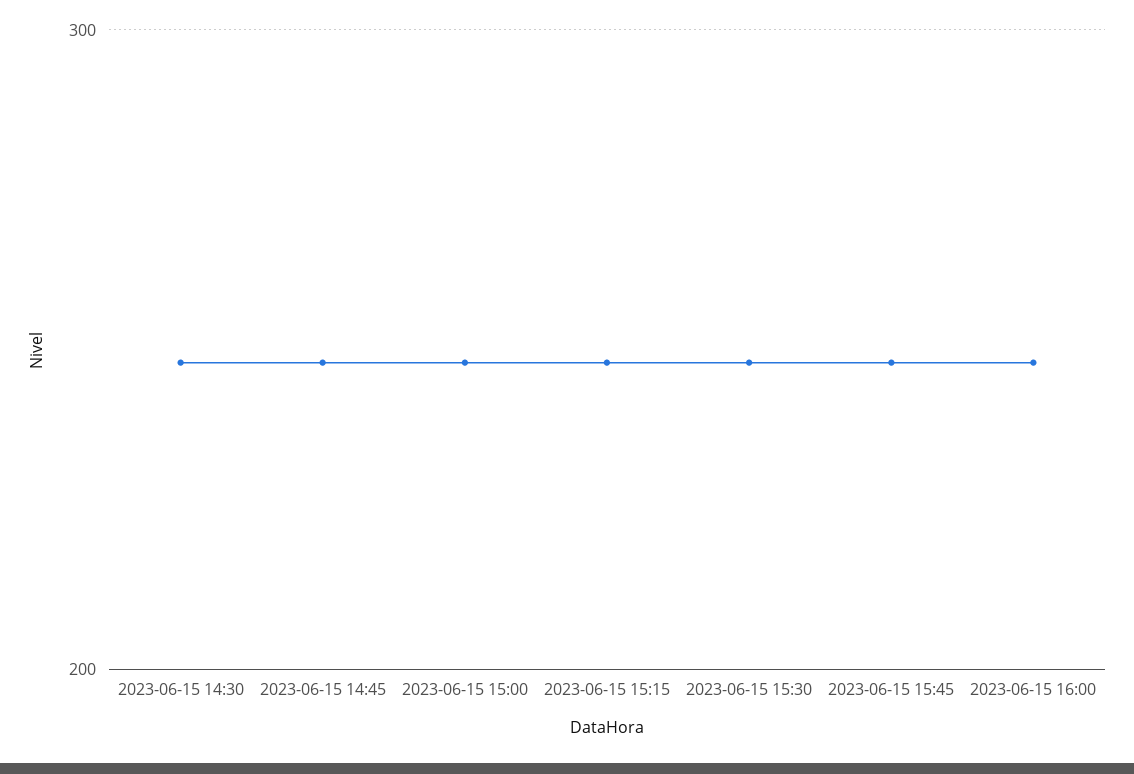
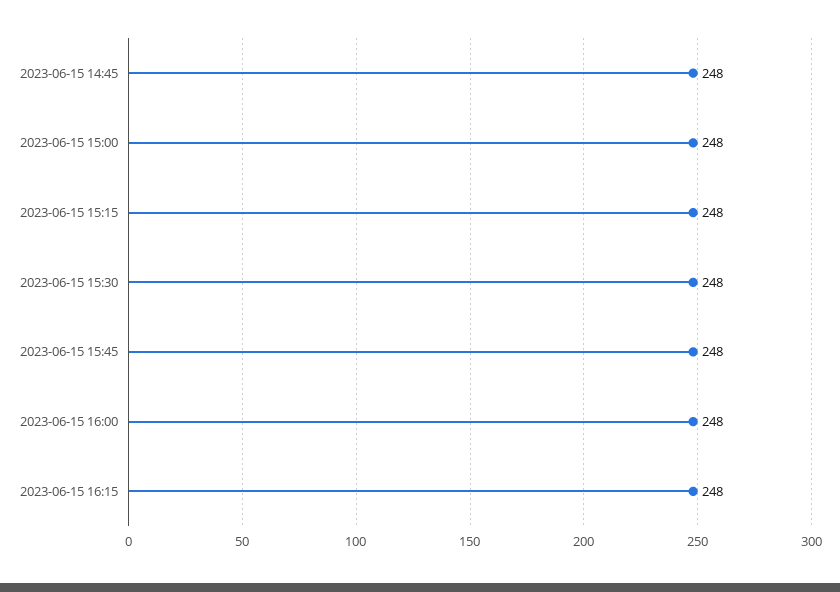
2023-06-15 14:30: 250 -> none
2023-06-15 16:15: none -> 248

